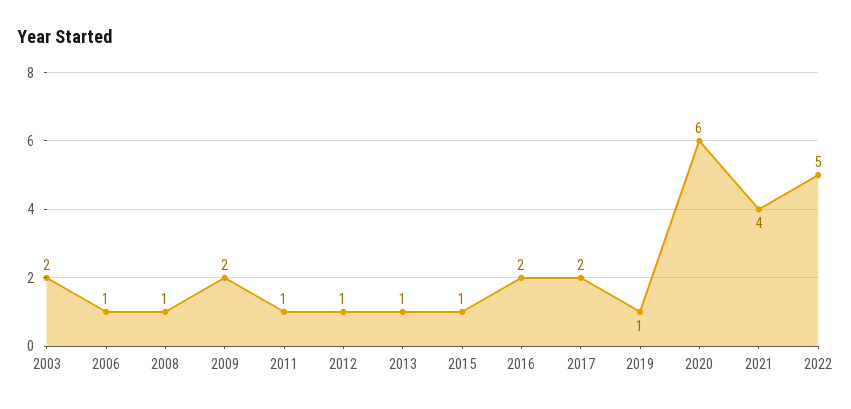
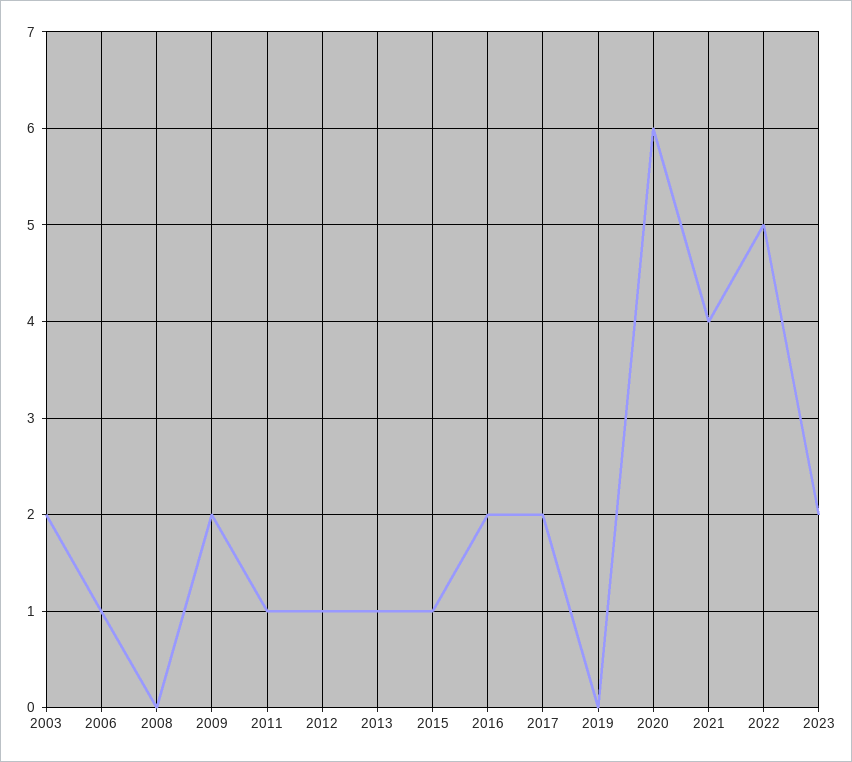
2008: 1 -> 0
2019: 1 -> 0
2023: none -> 2

